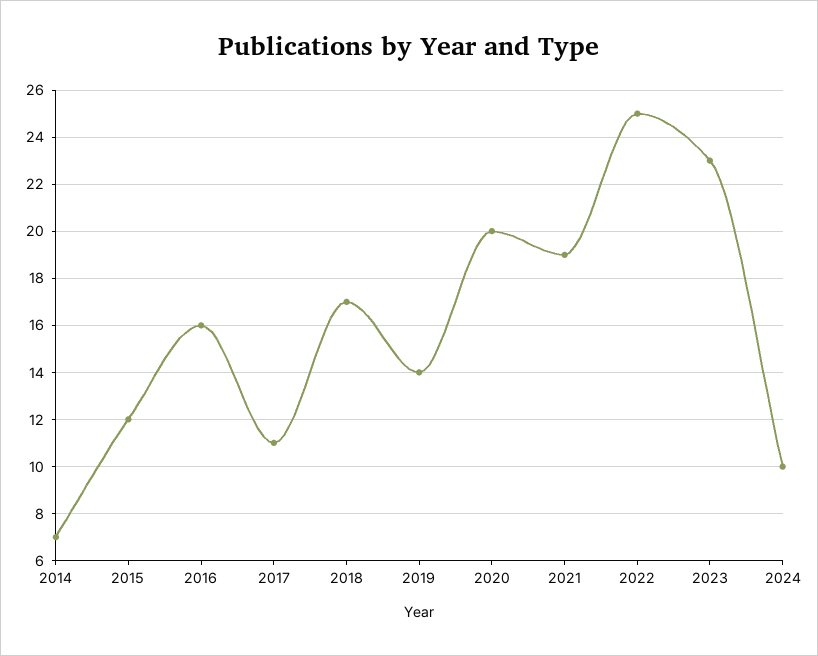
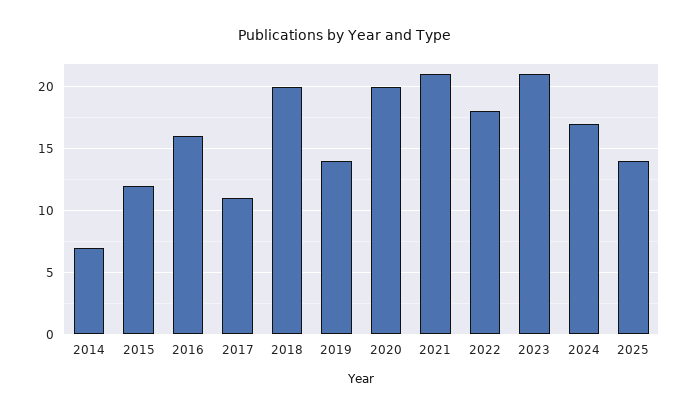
2018: 17 -> 20
2021: 19 -> 21
2022: 25 -> 18
2023: 23 -> 21
2024: 10 -> 17
2025: none -> 14

